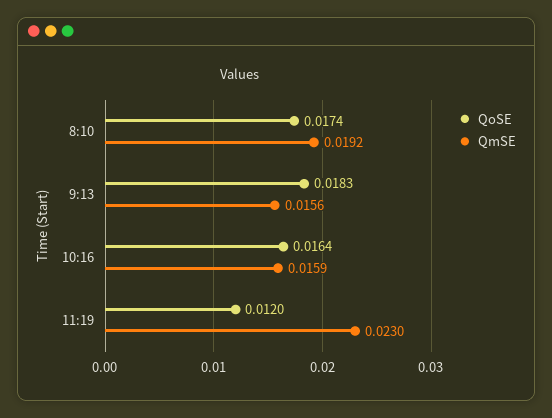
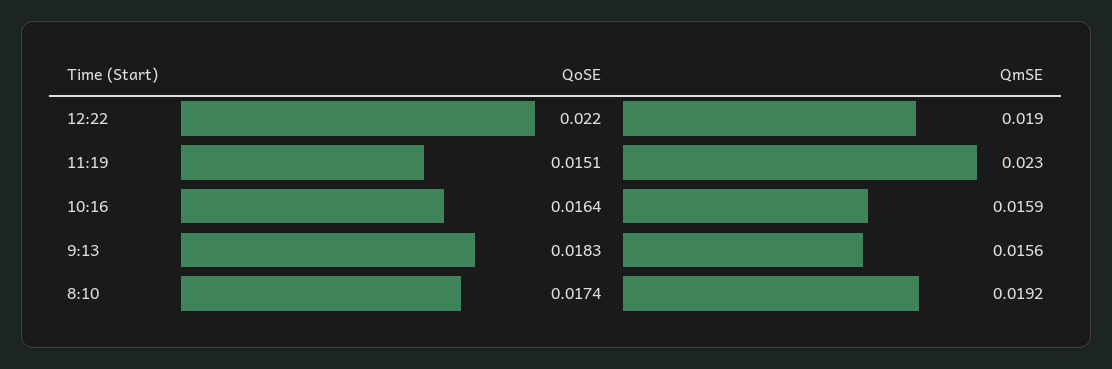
QoSE, 11:19: 0.012 -> 0.0151
QoSE, 12:22: none -> 0.022
QmSE, 12:22: none -> 0.019

